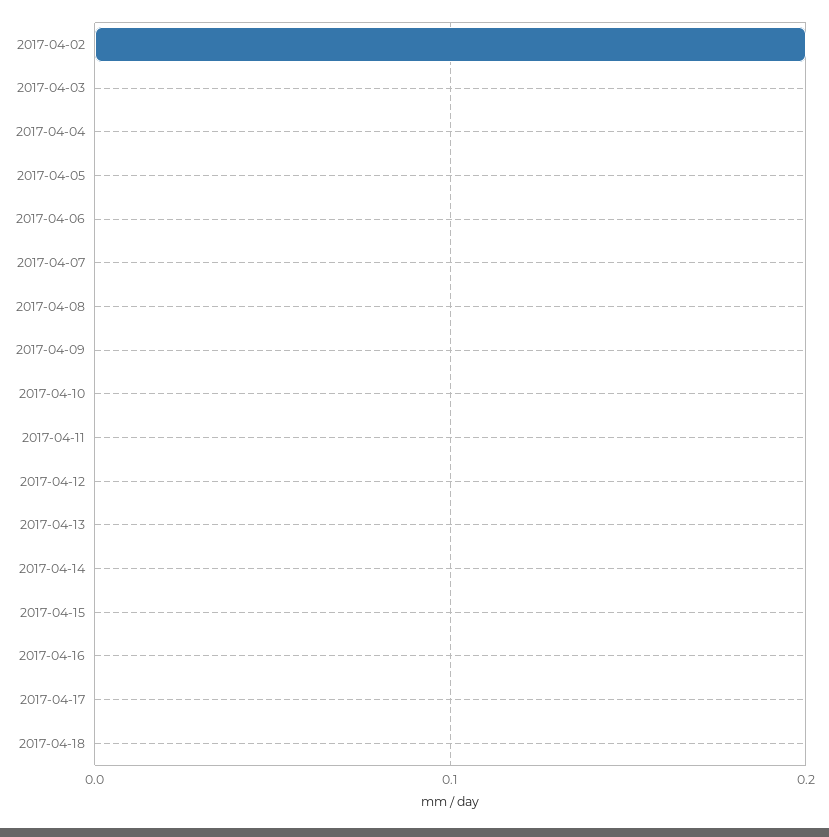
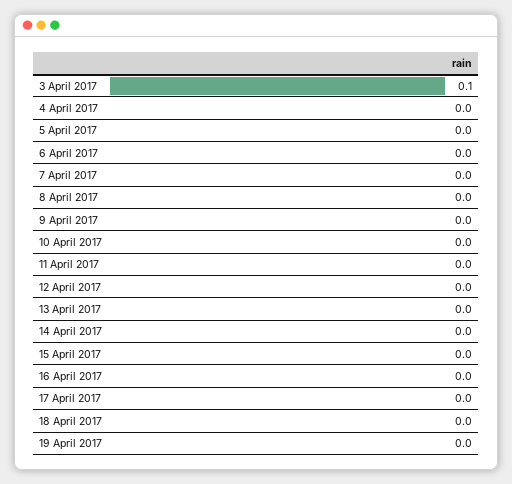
2017-04-02: 0.2 -> none
2017-04-03: 0 -> 0.1
19 April 2017: none -> 0

